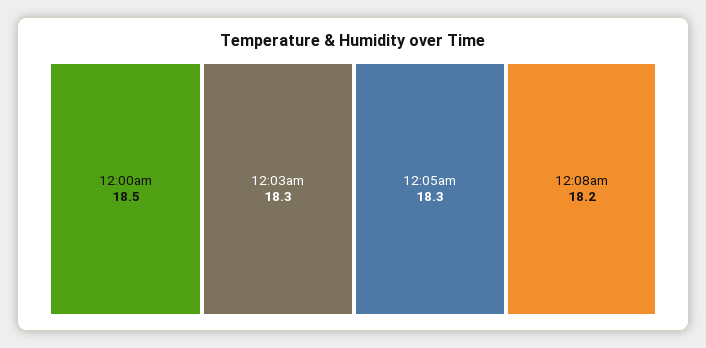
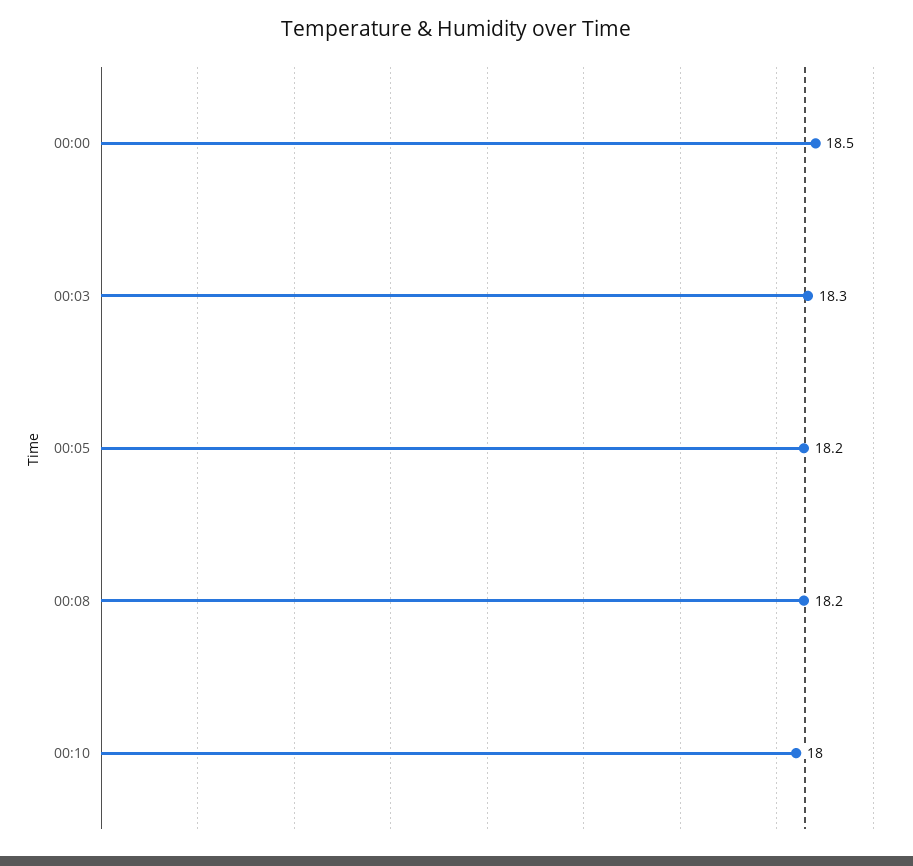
12:05am: 18.3 -> 18.2
00:10: none -> 18

